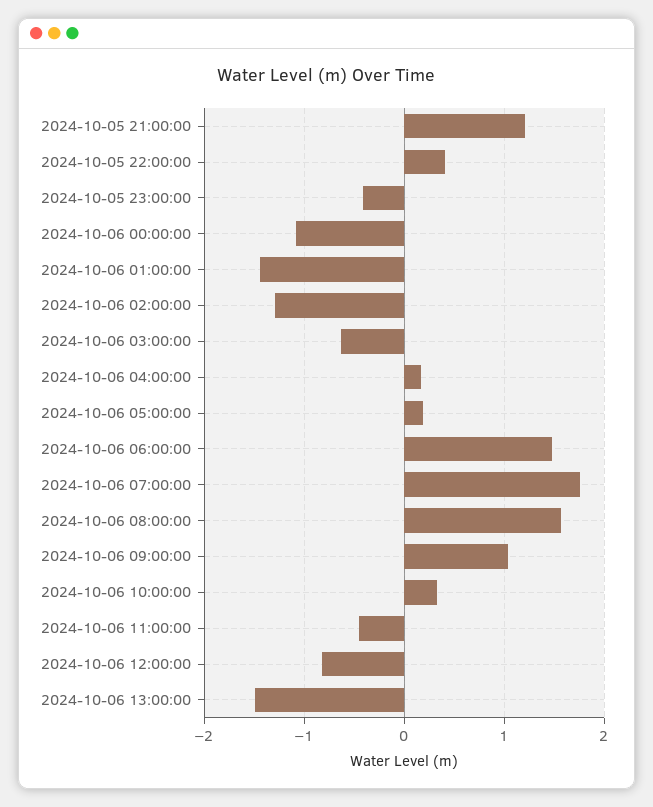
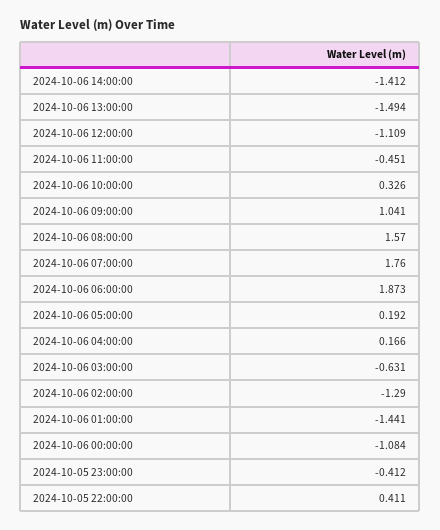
2024-10-05 21:00:00: 1.2 -> none
2024-10-06 06:00:00: 1.5 -> 1.873
2024-10-06 12:00:00: -0.8 -> -1.109
2024-10-06 14:00:00: none -> -1.412

